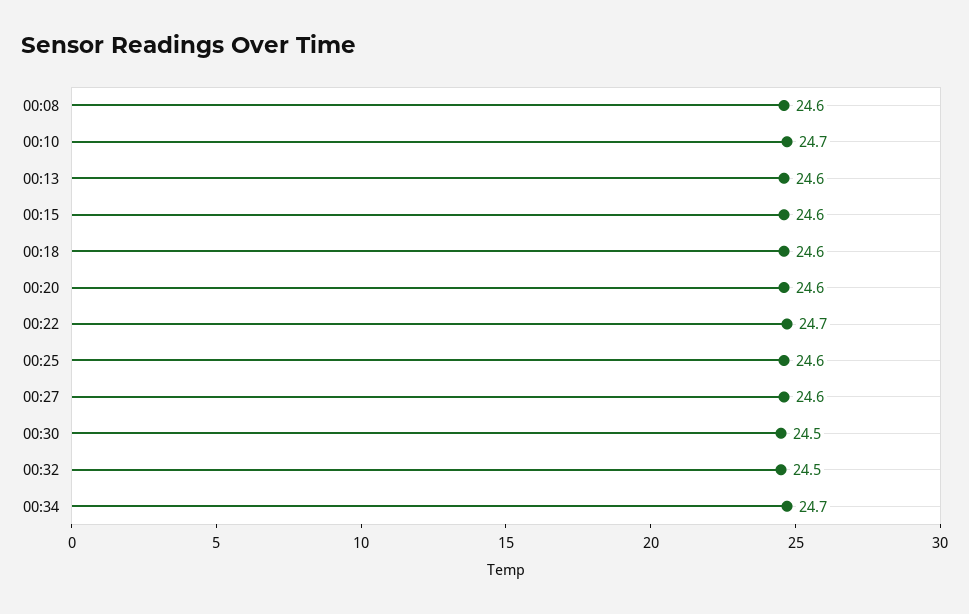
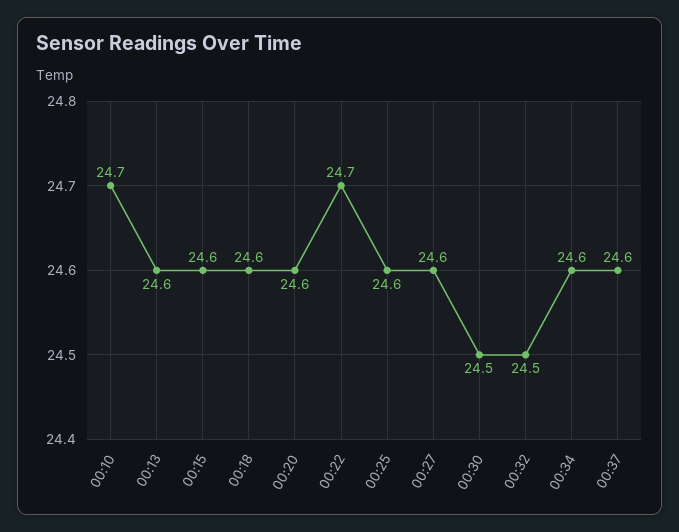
00:08: 24.6 -> none
00:34: 24.7 -> 24.6
00:37: none -> 24.6

